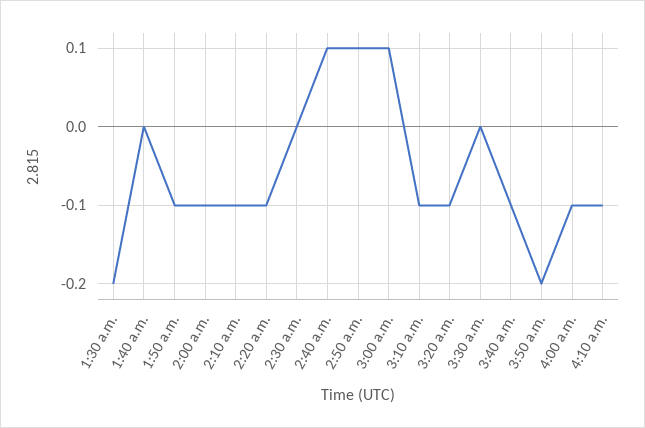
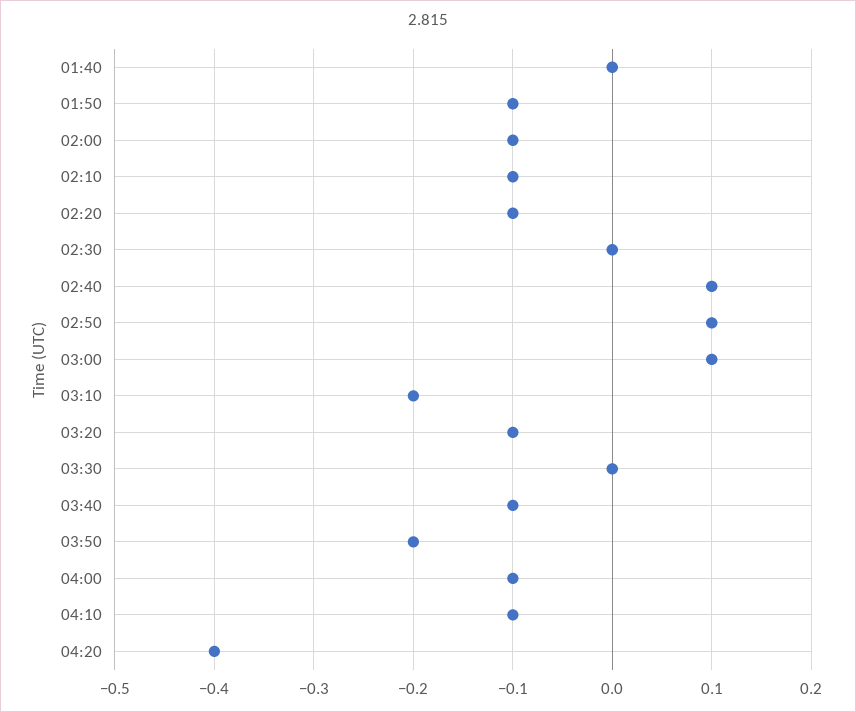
1:30 a.m.: -0.2 -> none
3:10 a.m.: -0.1 -> -0.2
04:20: none -> -0.4

